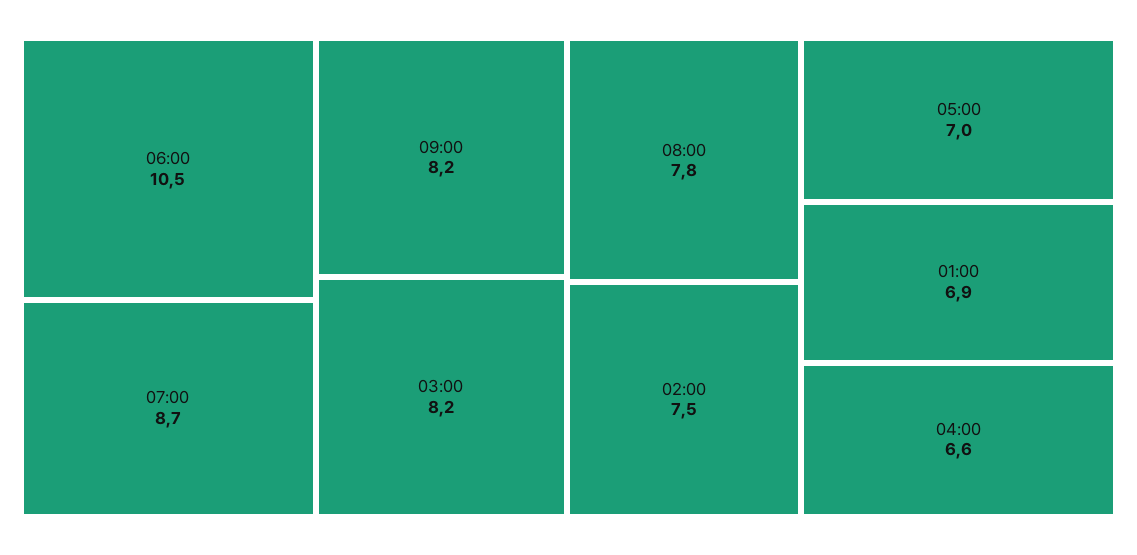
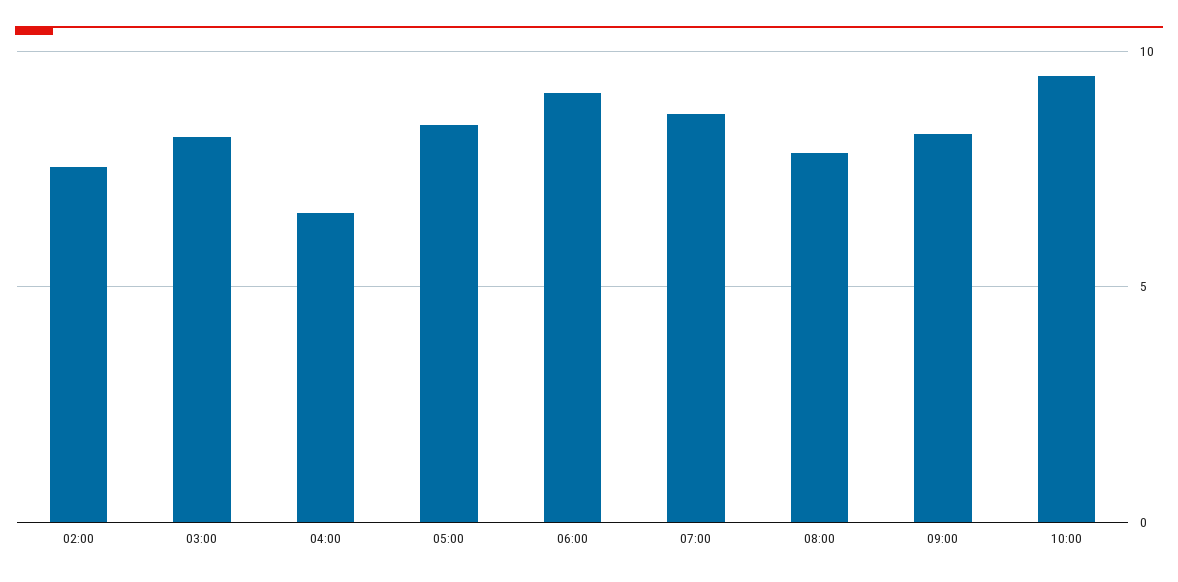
06:00: 10.5 -> 9
05:00: 7 -> 8.5
01:00: 6.9 -> none
10:00: none -> 9.5

